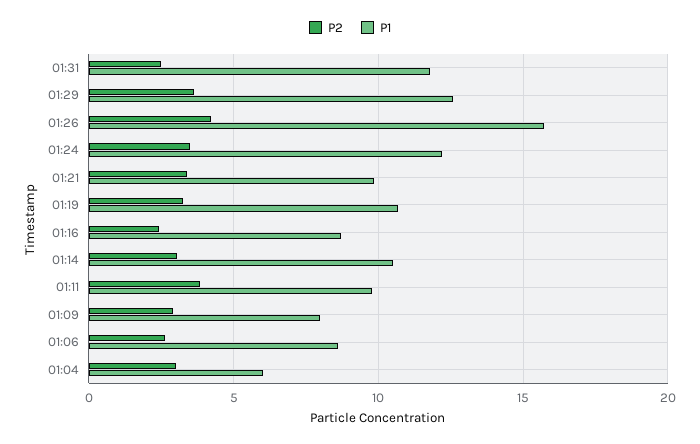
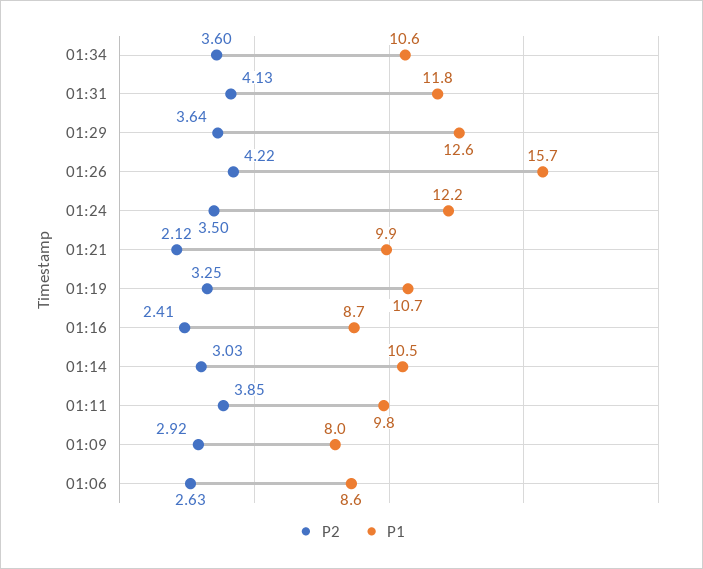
P2, 01:31: 2.5 -> 4.13
P2, 01:21: 3.5 -> 2.12
P2, 01:04: 3 -> none
P1, 01:04: 6 -> none
P2, 01:34: none -> 3.6
P1, 01:34: none -> 10.6

